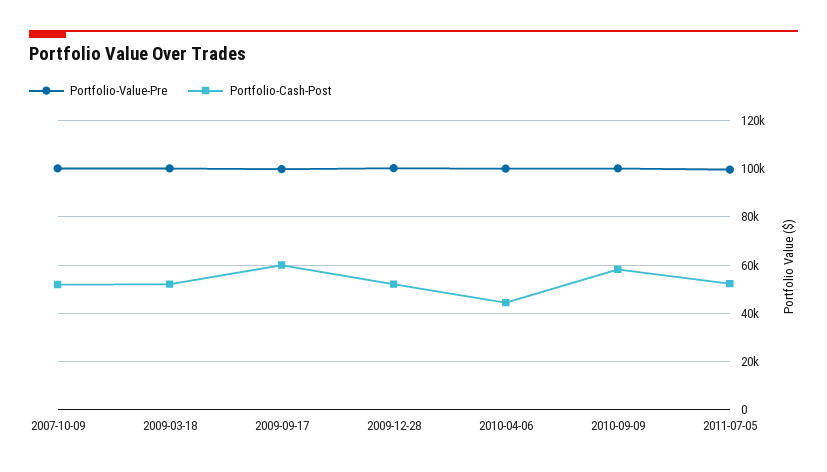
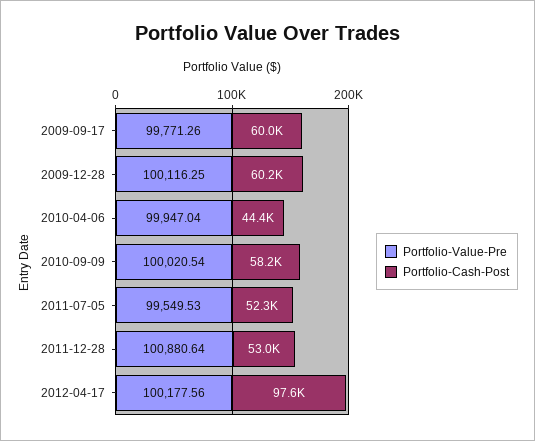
Portfolio-Value-Pre, 2007-10-09: 100000 -> none
Portfolio-Cash-Post, 2007-10-09: 52500 -> none
Portfolio-Value-Pre, 2009-03-18: 100000 -> none
Portfolio-Cash-Post, 2009-03-18: 52500 -> none
Portfolio-Cash-Post, 2009-12-28: 52500 -> 60200
Portfolio-Value-Pre, 2011-12-28: none -> 100880.64
Portfolio-Cash-Post, 2011-12-28: none -> 53000
Portfolio-Value-Pre, 2012-04-17: none -> 100177.56
Portfolio-Cash-Post, 2012-04-17: none -> 97600

